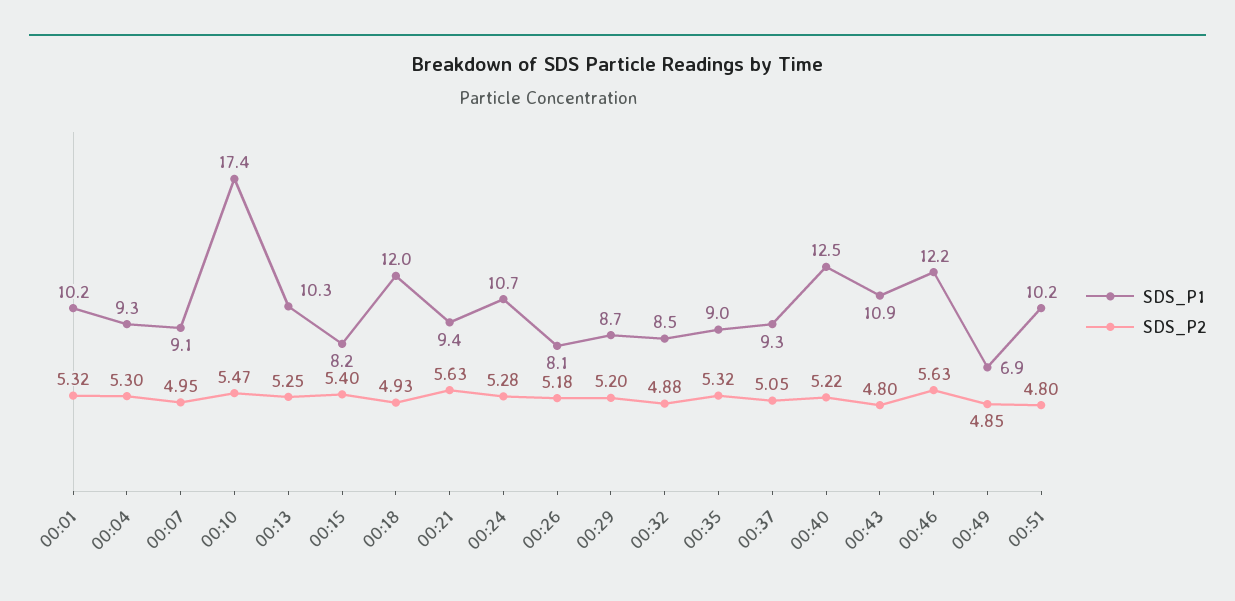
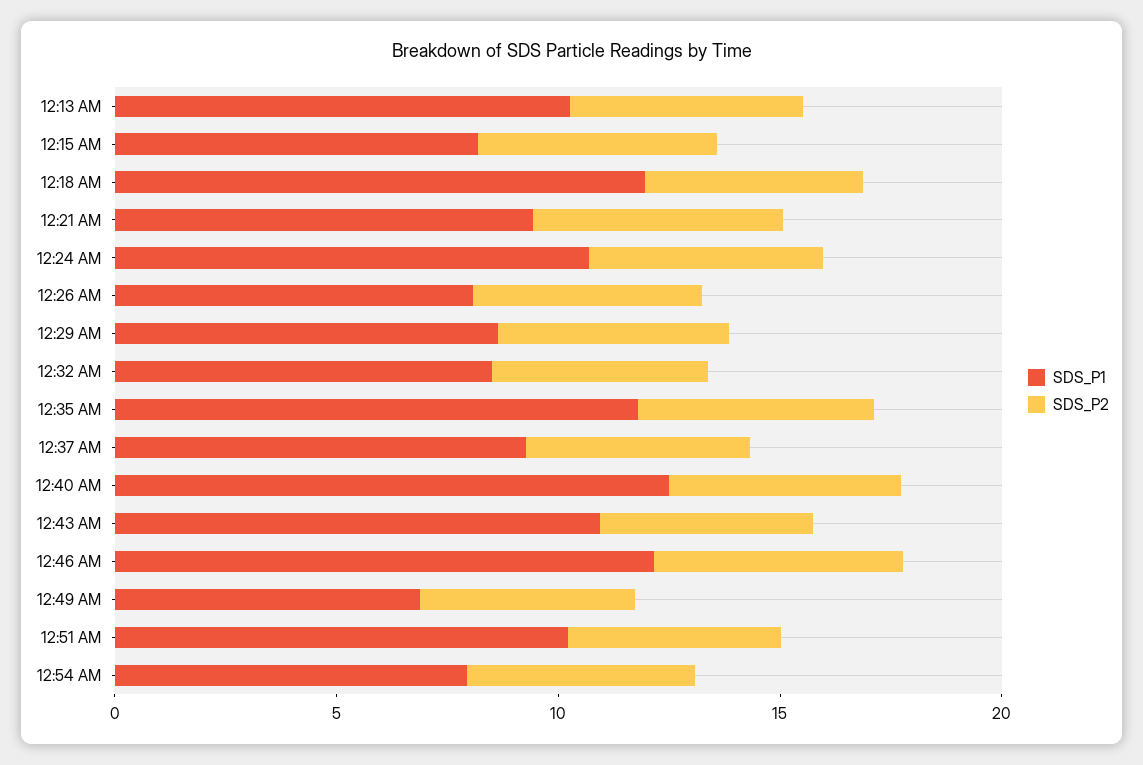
SDS_P1, 00:01: 10.2 -> none
SDS_P2, 00:01: 5.32 -> none
SDS_P1, 00:04: 9.3 -> none
SDS_P2, 00:04: 5.3 -> none
SDS_P1, 00:07: 9.1 -> none
SDS_P2, 00:07: 4.95 -> none
SDS_P1, 00:10: 17.4 -> none
SDS_P2, 00:10: 5.47 -> none
SDS_P1, 00:35: 9 -> 12
SDS_P1, 12:54 AM: none -> 8
SDS_P2, 12:54 AM: none -> 5

